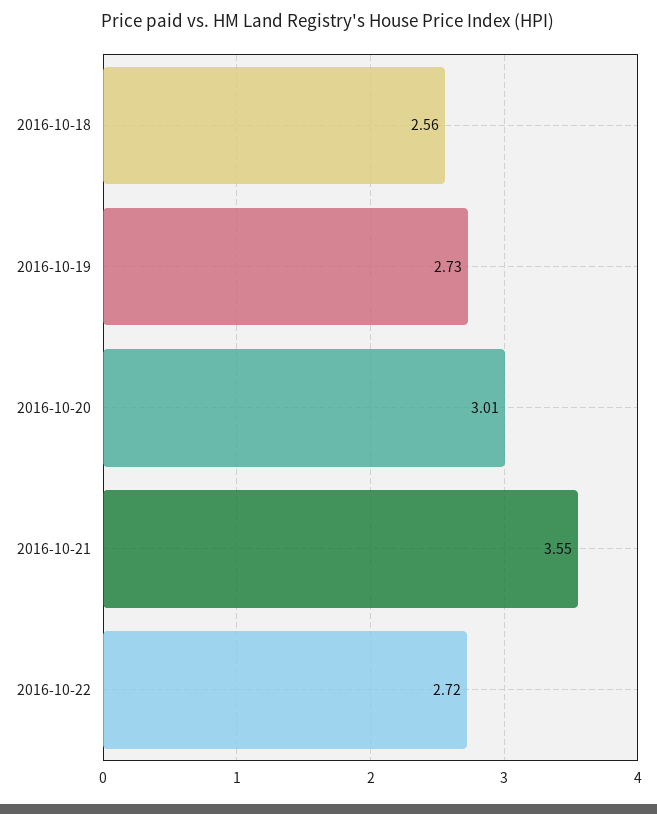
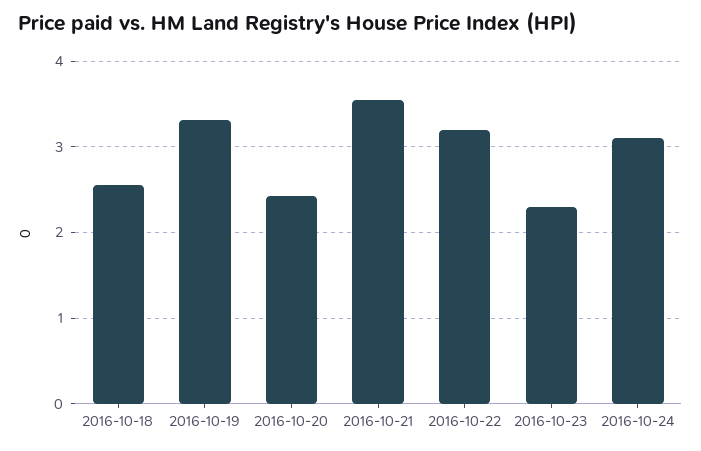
2016-10-19: 2.73 -> 3.3
2016-10-20: 3.01 -> 2.4
2016-10-22: 2.72 -> 3.2
2016-10-23: none -> 2.3
2016-10-24: none -> 3.1

